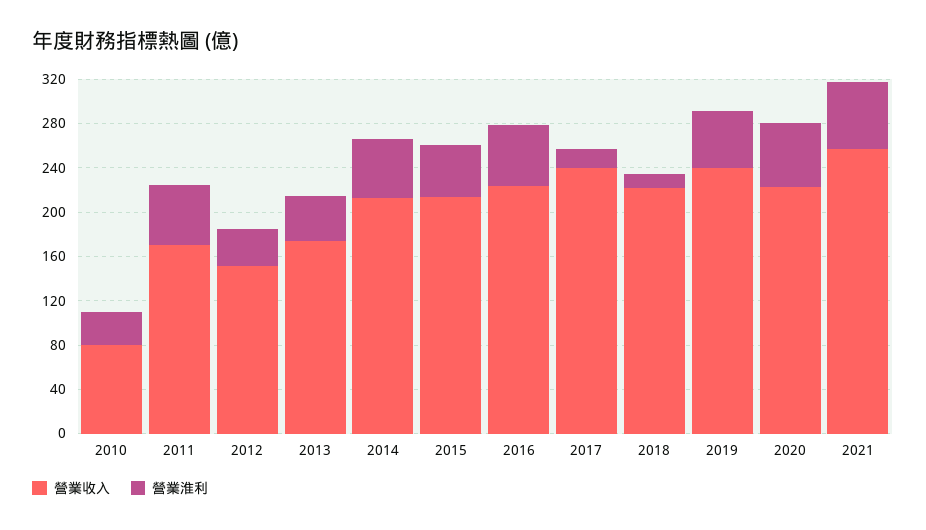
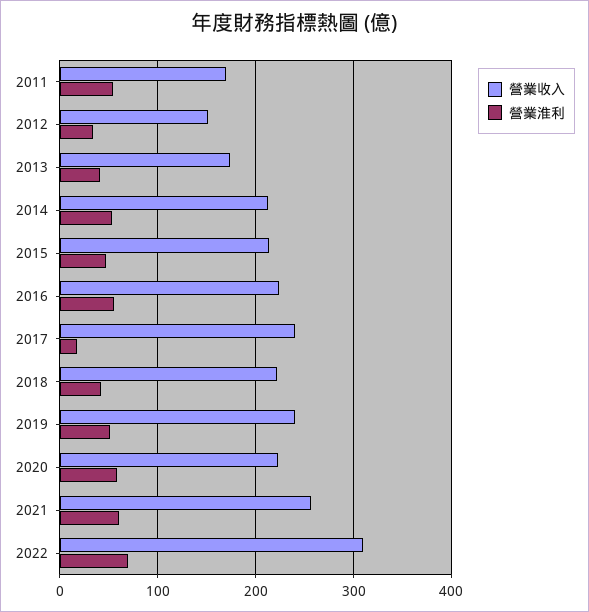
營業收入, 2010: 80 -> none
營業淮利, 2010: 30 -> none
營業淮利, 2018: 10 -> 40
營業收入, 2022: none -> 310
營業淮利, 2022: none -> 70

